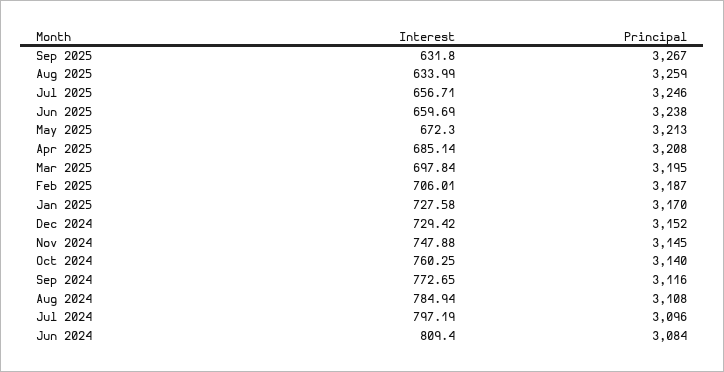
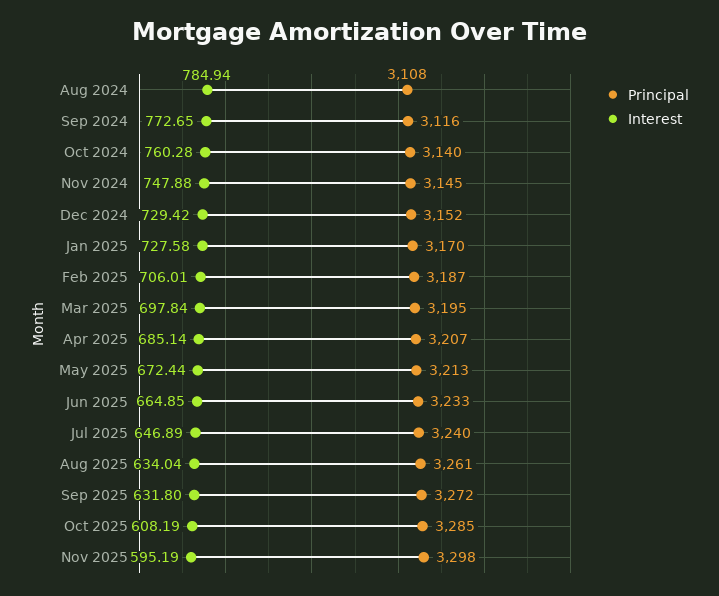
Principal, Sep 2025: 3267 -> 3272
Interest, Aug 2025: 633.99 -> 634.04
Principal, Aug 2025: 3259 -> 3261
Interest, Jul 2025: 656.71 -> 646.89
Principal, Jul 2025: 3246 -> 3240
Interest, Jun 2025: 659.69 -> 664.85
Principal, Jun 2025: 3238 -> 3233
Interest, May 2025: 672.3 -> 672.44
Principal, Apr 2025: 3208 -> 3207
Interest, Oct 2024: 760.25 -> 760.28
Interest, Jul 2024: 797.19 -> none
Principal, Jul 2024: 3096 -> none
Interest, Jun 2024: 809.4 -> none
Principal, Jun 2024: 3084 -> none
Principal, Oct 2025: none -> 3285
Interest, Oct 2025: none -> 608.19
Principal, Nov 2025: none -> 3298
Interest, Nov 2025: none -> 595.19

